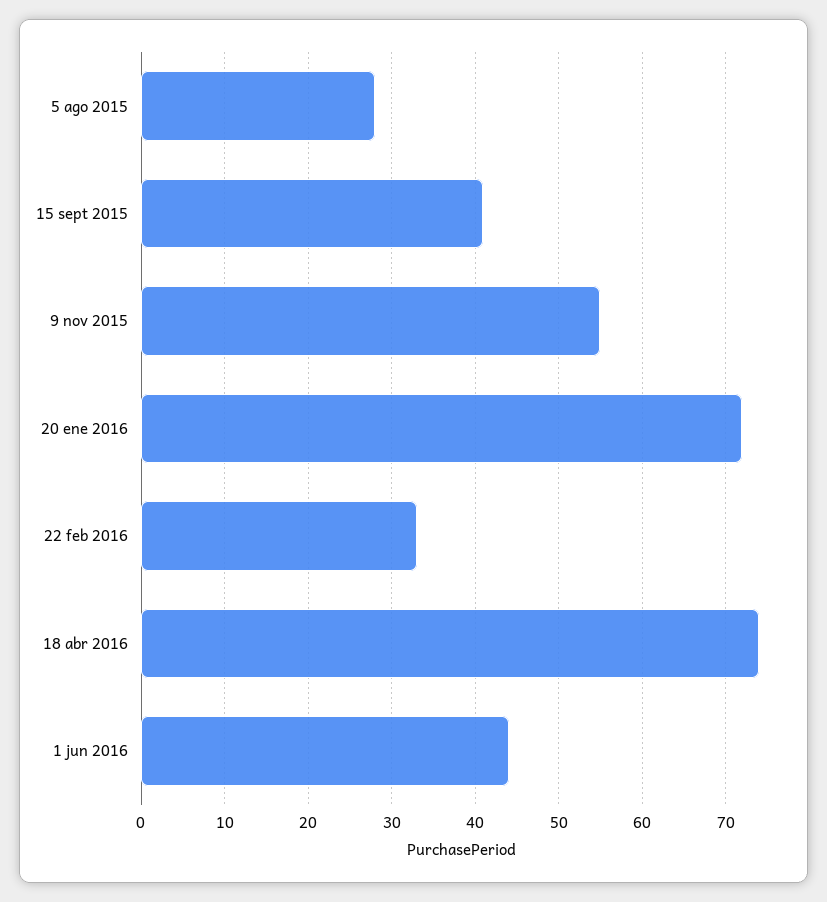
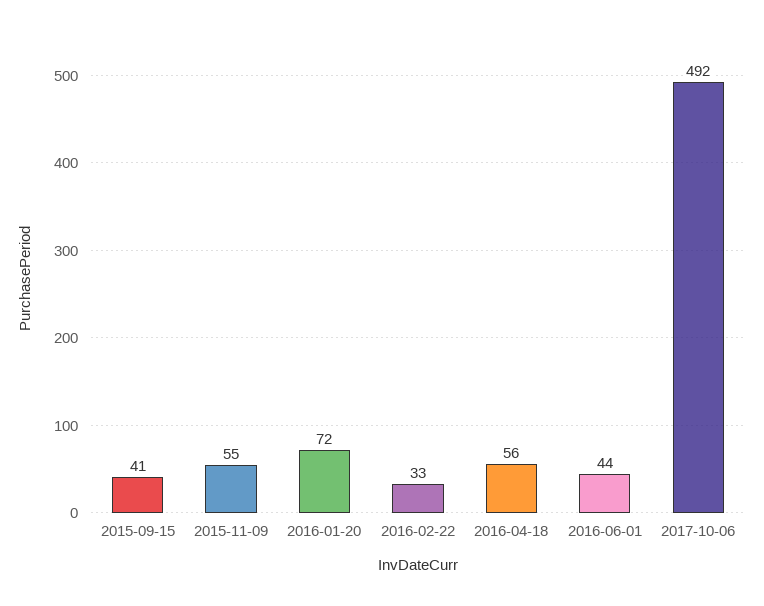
5 ago 2015: 28 -> none
18 abr 2016: 74 -> 56
2017-10-06: none -> 492

